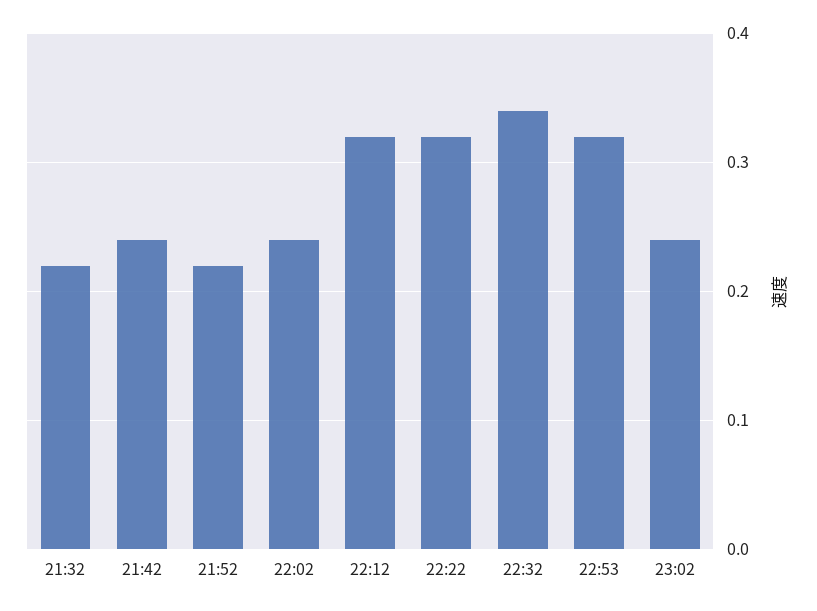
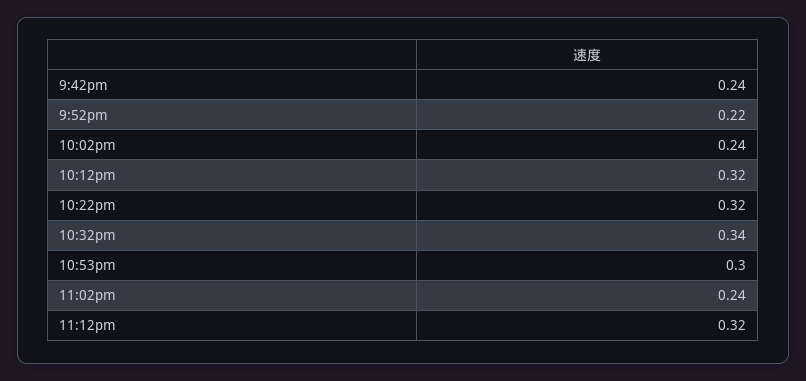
21:32: 0.22 -> none
22:53: 0.32 -> 0.3
11:12pm: none -> 0.32

